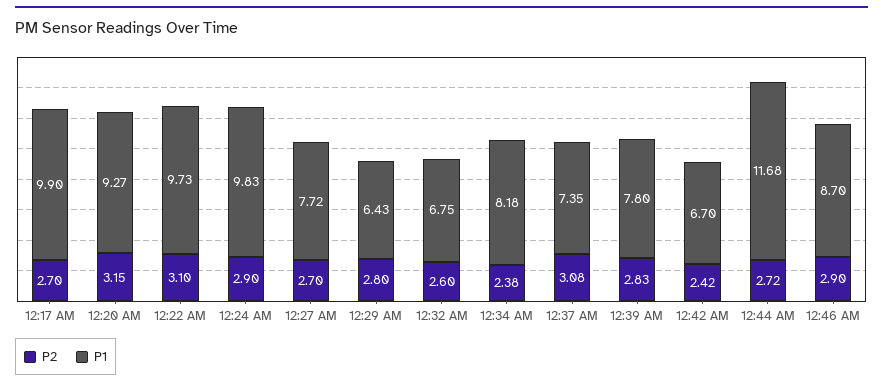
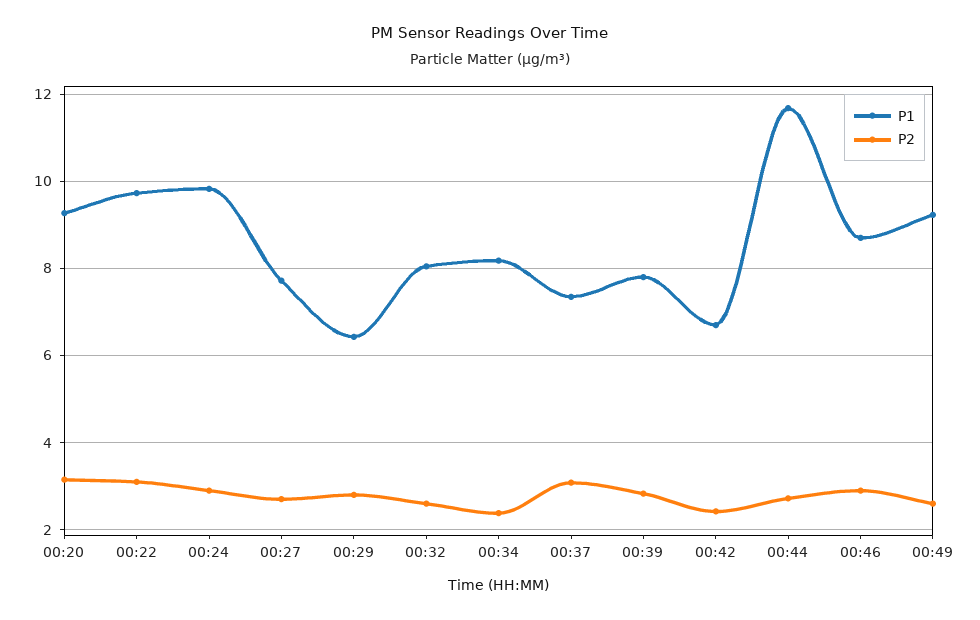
P2, 12:17 AM: 2.7 -> none
P1, 12:17 AM: 9.9 -> none
P1, 12:32 AM: 6.75 -> 8
P1, 00:49: none -> 9.2
P2, 00:49: none -> 2.6

